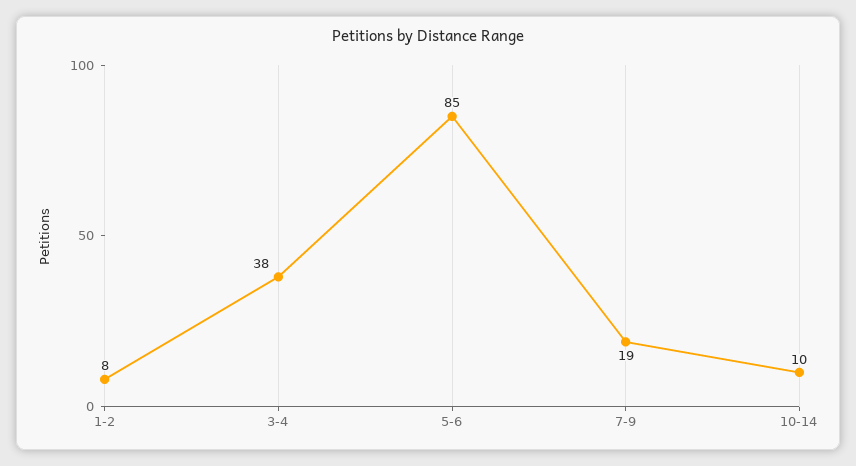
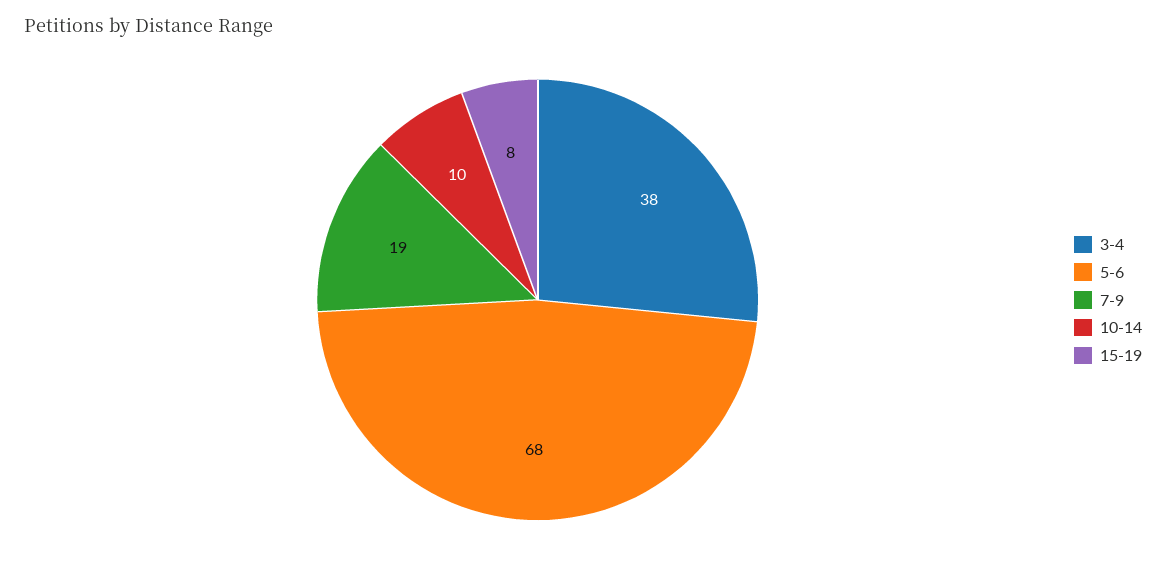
1-2: 8 -> none
5-6: 85 -> 68
15-19: none -> 8

